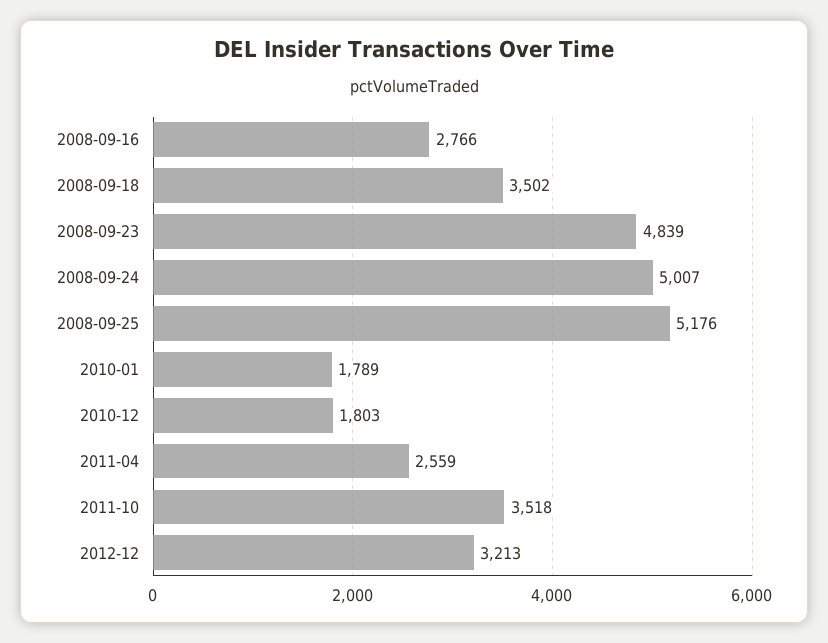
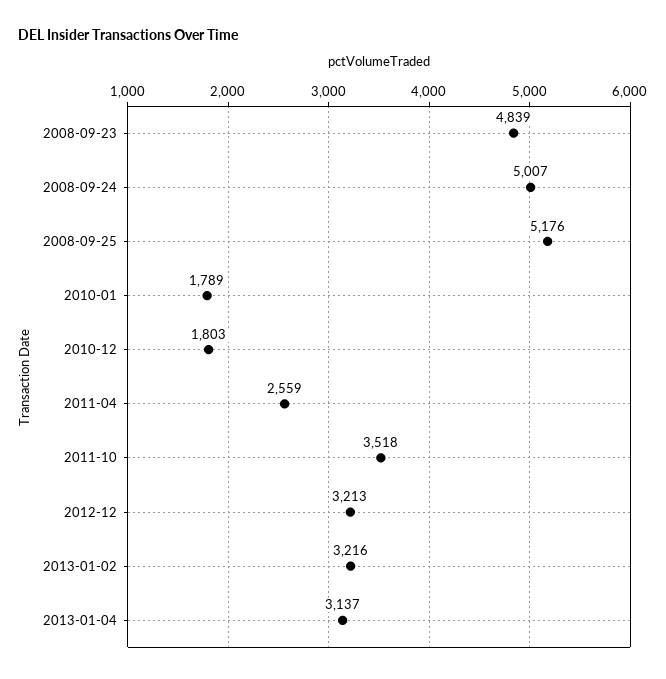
2008-09-16: 2766 -> none
2008-09-18: 3502 -> none
2013-01-02: none -> 3216
2013-01-04: none -> 3137

